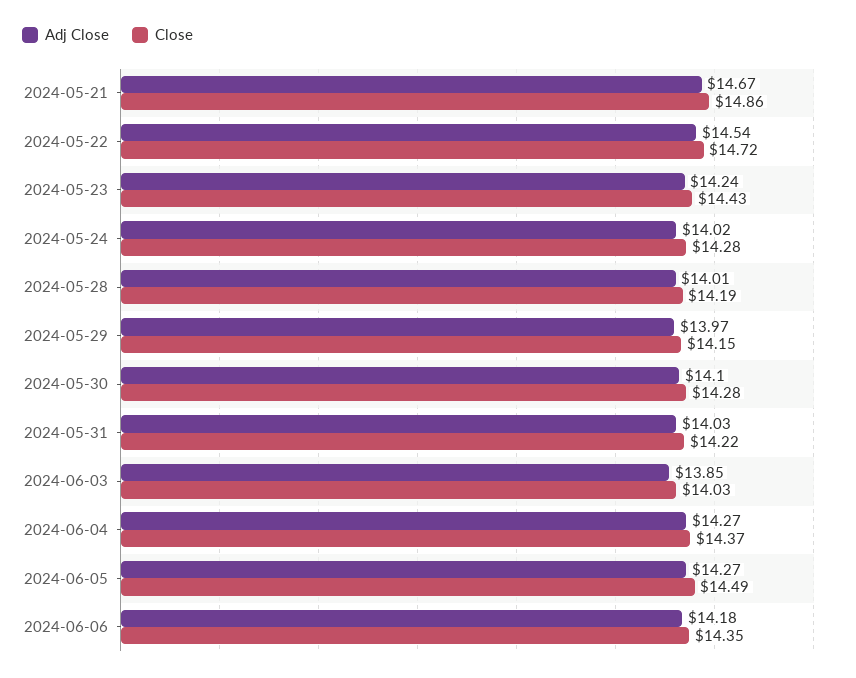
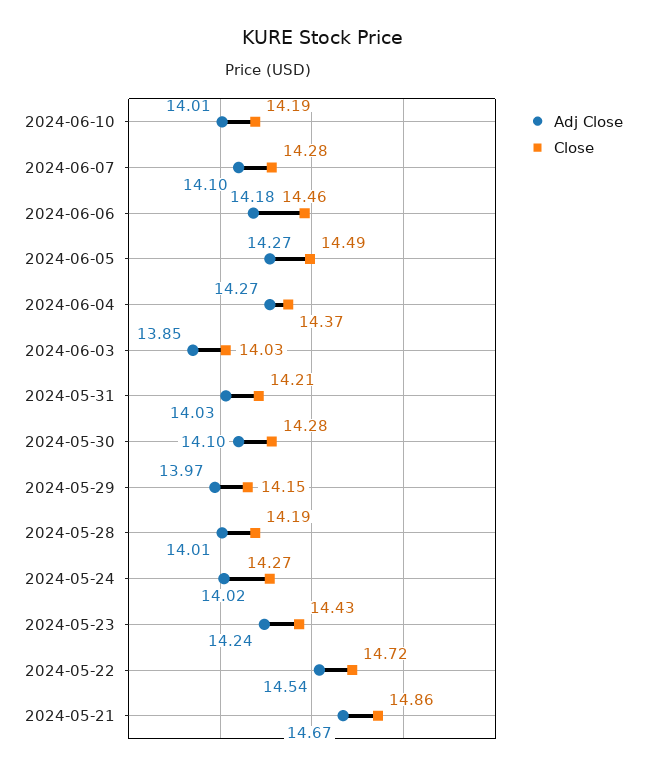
Close, 2024-05-24: 14.28 -> 14.27
Close, 2024-05-31: 14.22 -> 14.21
Close, 2024-06-06: 14.35 -> 14.46
Adj Close, 2024-06-10: none -> 14.01
Close, 2024-06-10: none -> 14.19
Adj Close, 2024-06-07: none -> 14.1
Close, 2024-06-07: none -> 14.28

